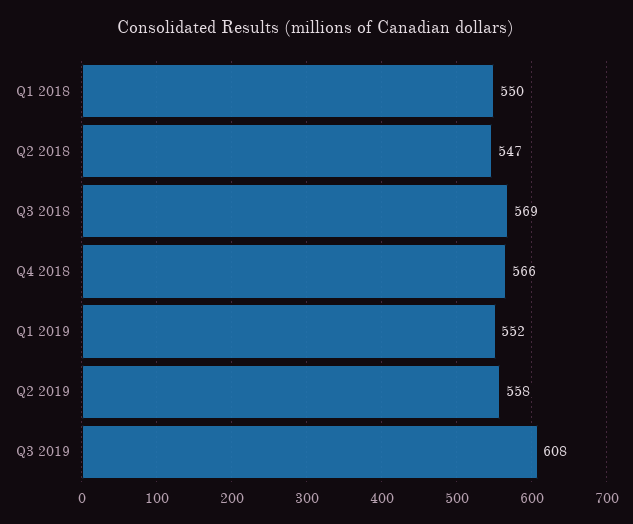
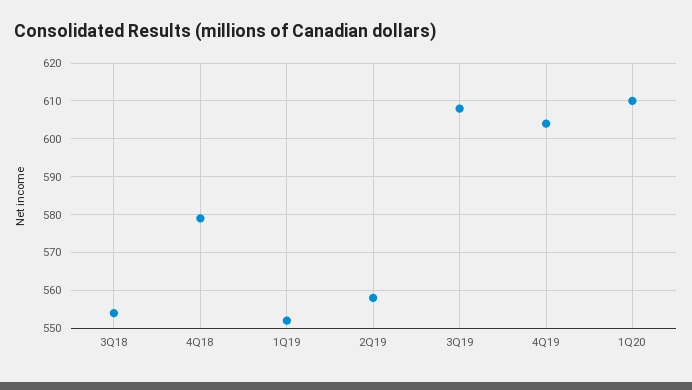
Q1 2018: 550 -> none
Q2 2018: 547 -> none
Q3 2018: 569 -> 555
Q4 2018: 566 -> 580
4Q19: none -> 605
1Q20: none -> 610

